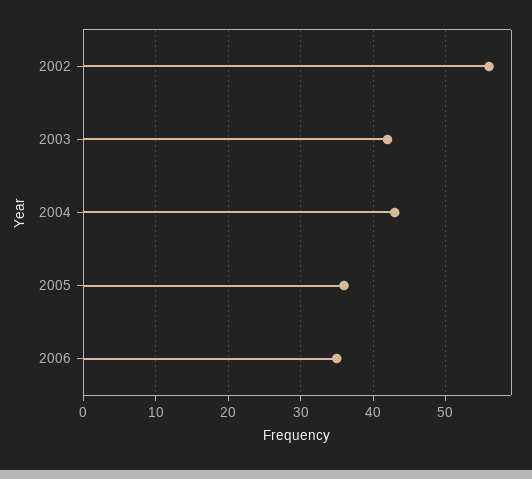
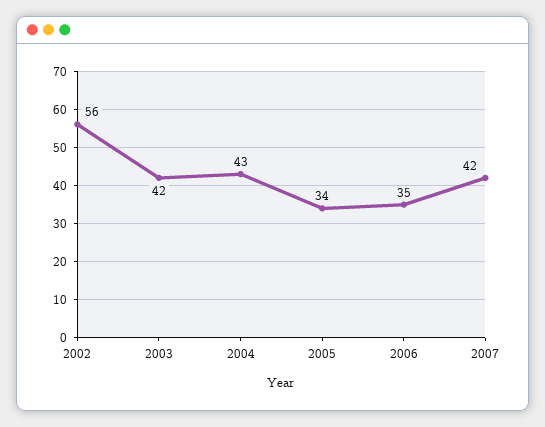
2005: 36 -> 34
2007: none -> 42

